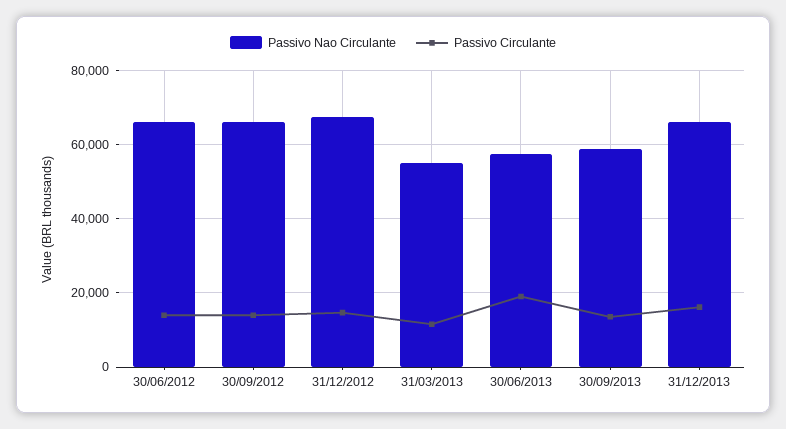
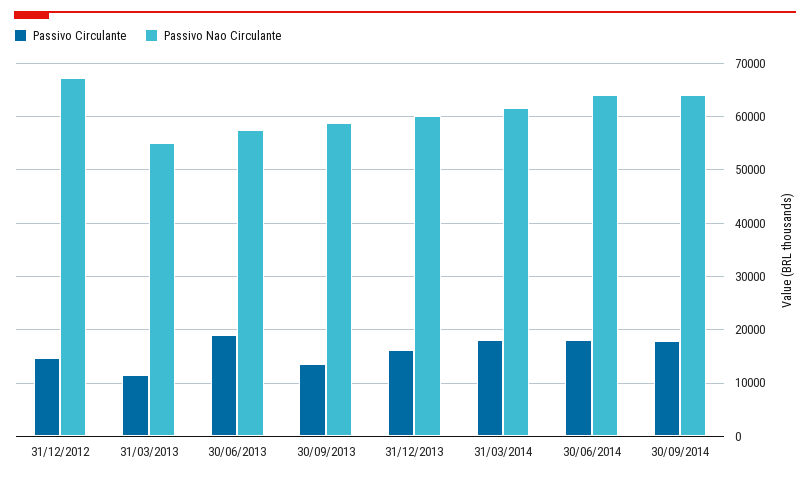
Passivo Nao Circulante, 30/06/2012: 66000 -> none
Passivo Circulante, 30/06/2012: 14000 -> none
Passivo Nao Circulante, 30/09/2012: 66000 -> none
Passivo Circulante, 30/09/2012: 14000 -> none
Passivo Nao Circulante, 31/12/2013: 66000 -> 60000
Passivo Circulante, 31/03/2014: none -> 18000
Passivo Nao Circulante, 31/03/2014: none -> 62000
Passivo Circulante, 30/06/2014: none -> 18000
Passivo Nao Circulante, 30/06/2014: none -> 64000
Passivo Circulante, 30/09/2014: none -> 18000
Passivo Nao Circulante, 30/09/2014: none -> 64000

